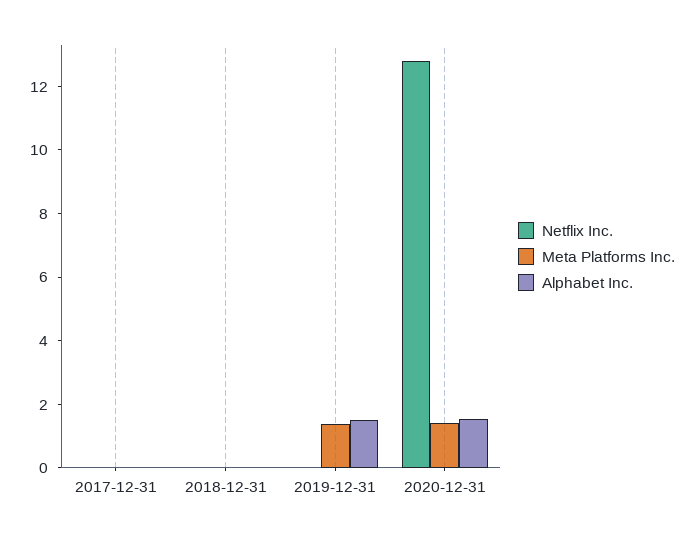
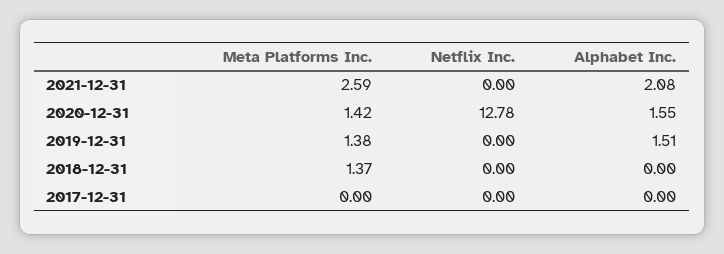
Meta Platforms Inc., 2018-12-31: 0 -> 1.37
Meta Platforms Inc., 2021-12-31: none -> 2.59
Netflix Inc., 2021-12-31: none -> 0
Alphabet Inc., 2021-12-31: none -> 2.08

